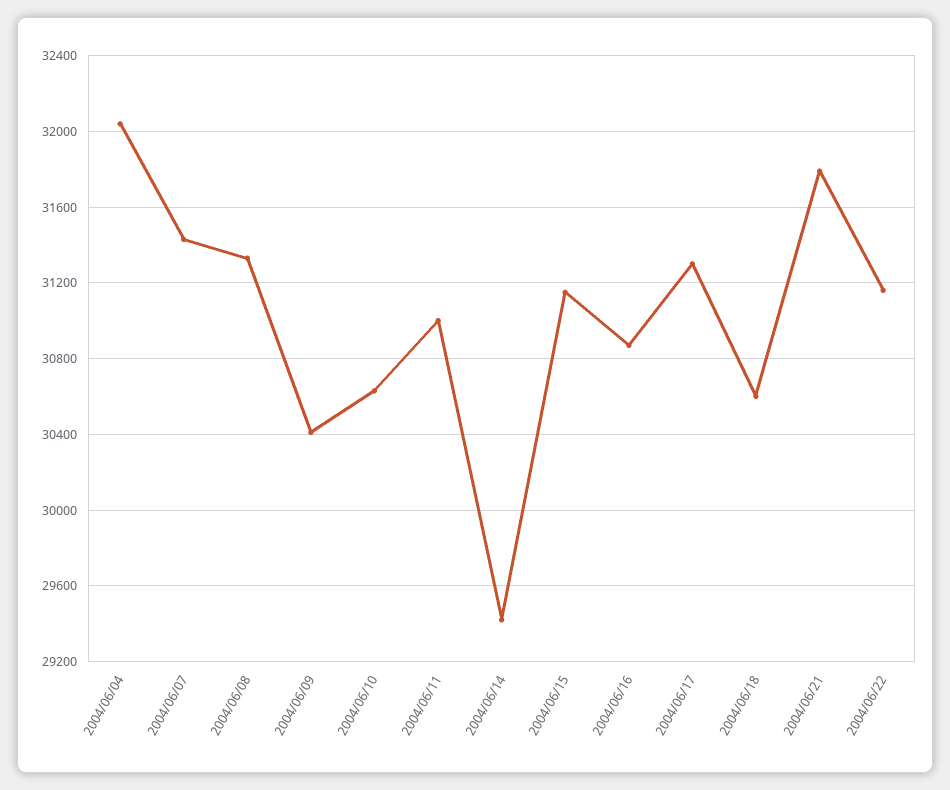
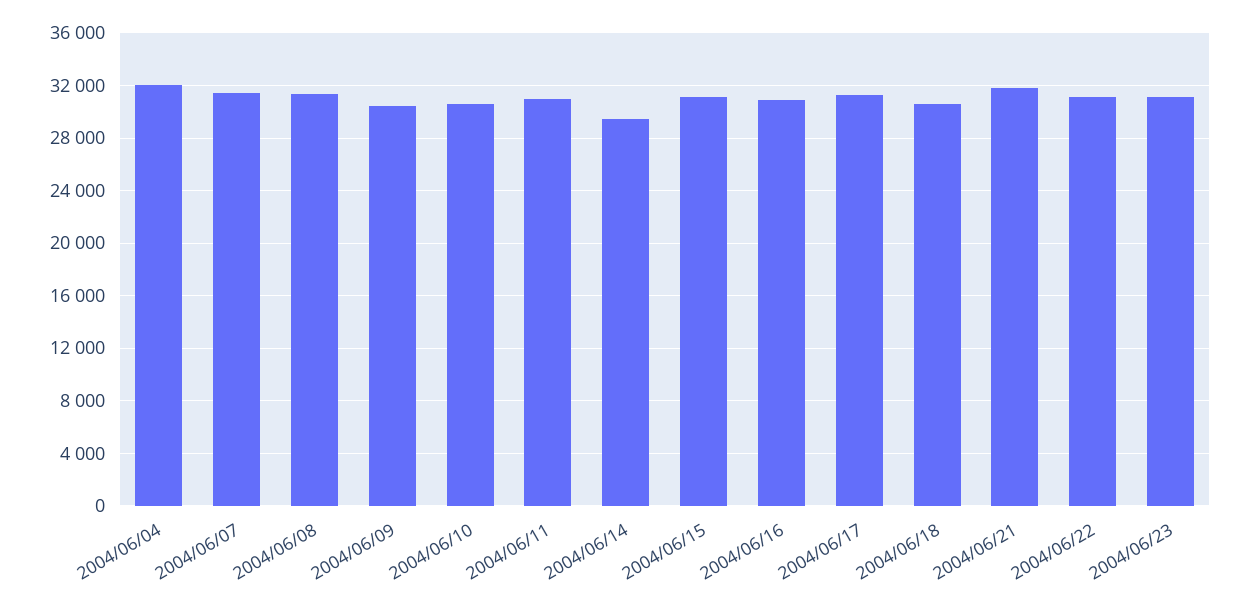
2004/06/23: none -> 31000

